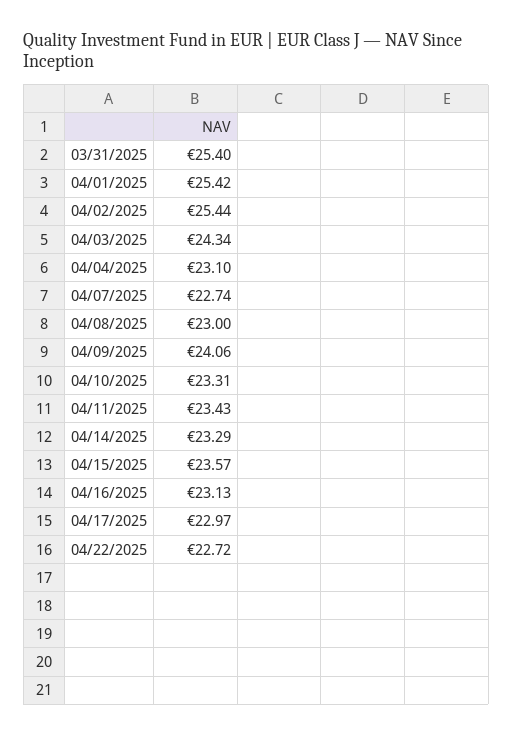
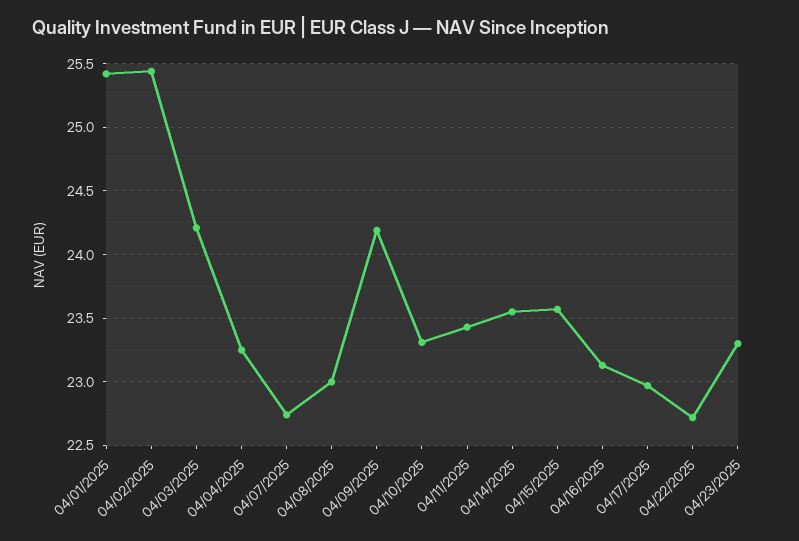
03/31/2025: 25.4 -> none
04/03/2025: 24.34 -> 24.2
04/04/2025: 23.1 -> 23.25
04/09/2025: 24.06 -> 24.2
04/14/2025: 23.29 -> 23.55
04/23/2025: none -> 23.3

